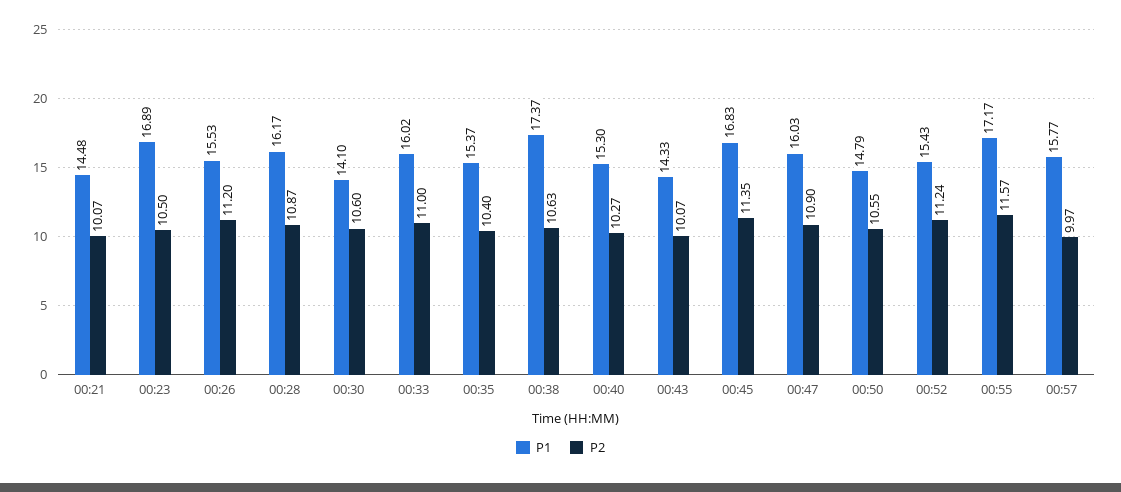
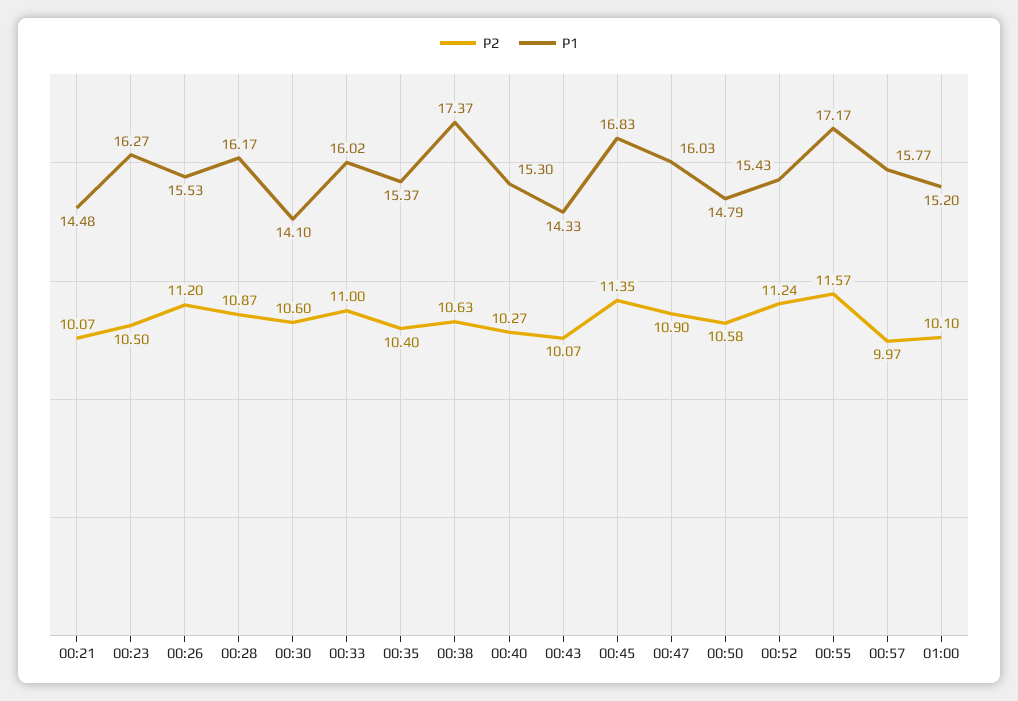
P1, 00:23: 16.89 -> 16.27
P2, 00:50: 10.55 -> 10.58
P2, 01:00: none -> 10.1
P1, 01:00: none -> 15.2

